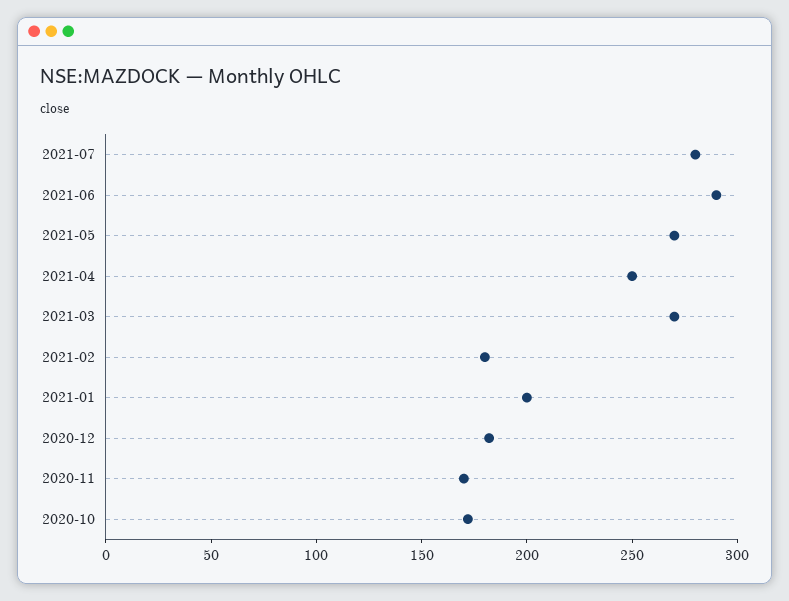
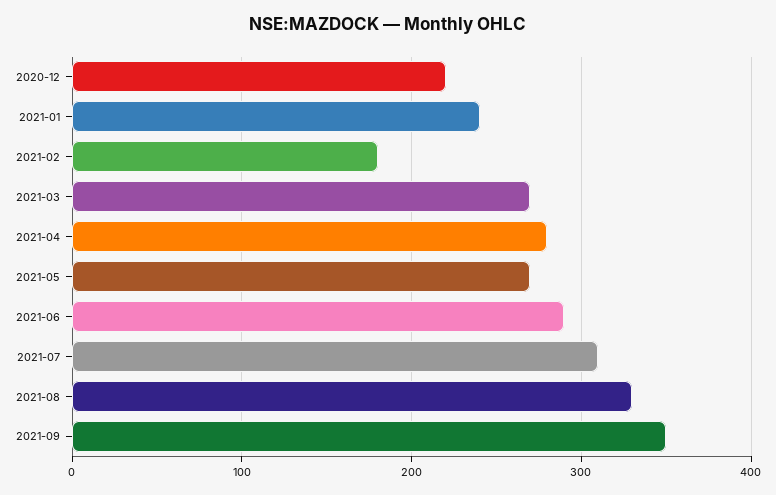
2021-07: 280 -> 310
2021-04: 250 -> 280
2021-01: 200 -> 240
2020-12: 180 -> 220
2020-11: 170 -> none
2020-10: 170 -> none
2021-08: none -> 330
2021-09: none -> 350

